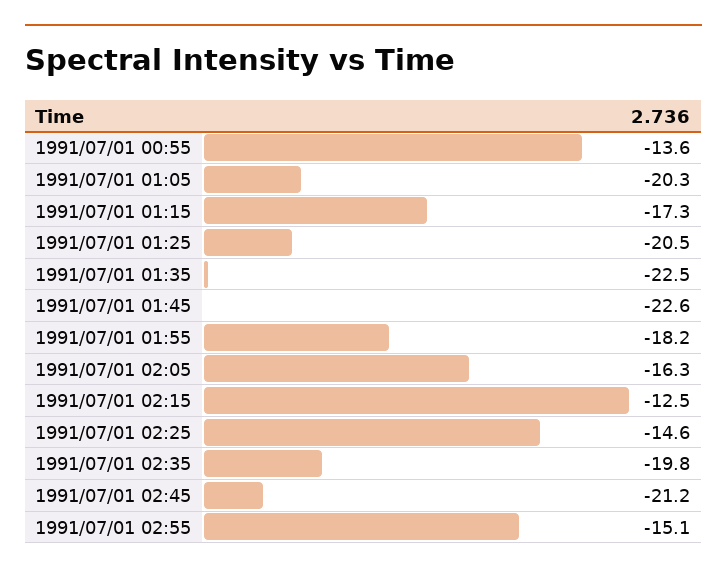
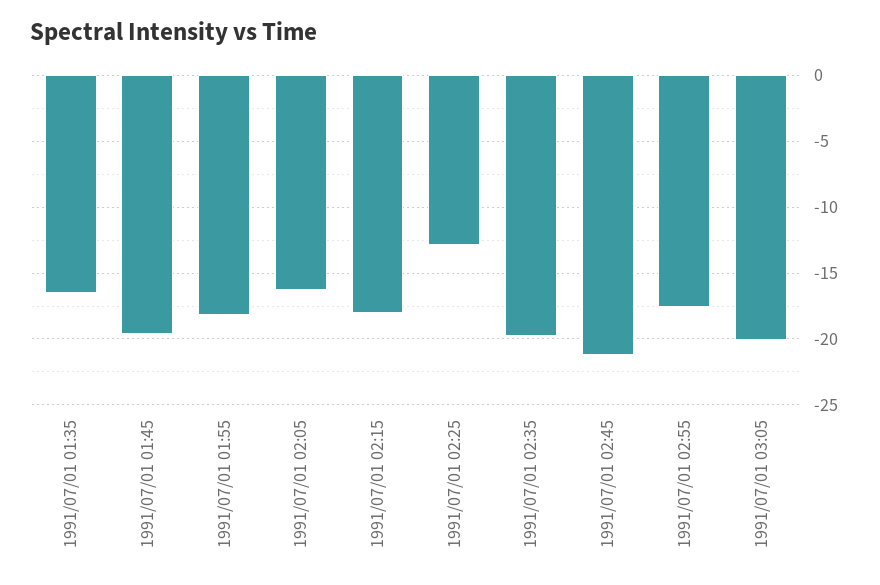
1991/07/01 00:55: -13.6 -> none
1991/07/01 01:05: -20.3 -> none
1991/07/01 01:15: -17.3 -> none
1991/07/01 01:25: -20.5 -> none
1991/07/01 01:35: -22.5 -> -16.5
1991/07/01 01:45: -22.6 -> -19.5
1991/07/01 02:15: -12.5 -> -18
1991/07/01 02:25: -14.6 -> -13
1991/07/01 02:55: -15.1 -> -17.5
1991/07/01 03:05: none -> -20

